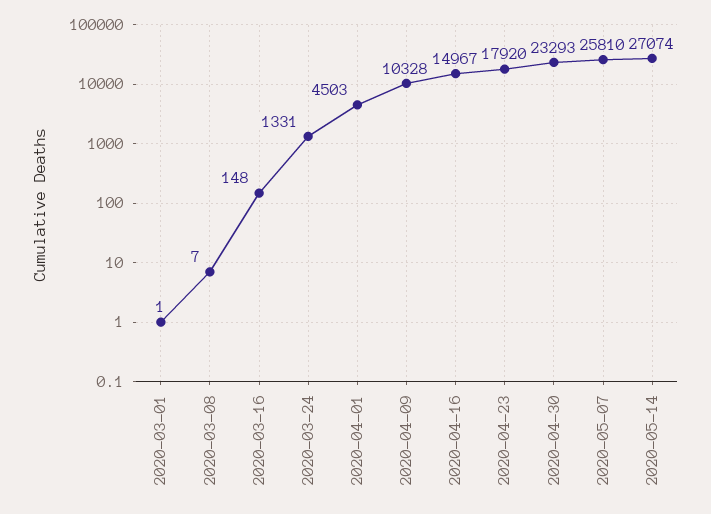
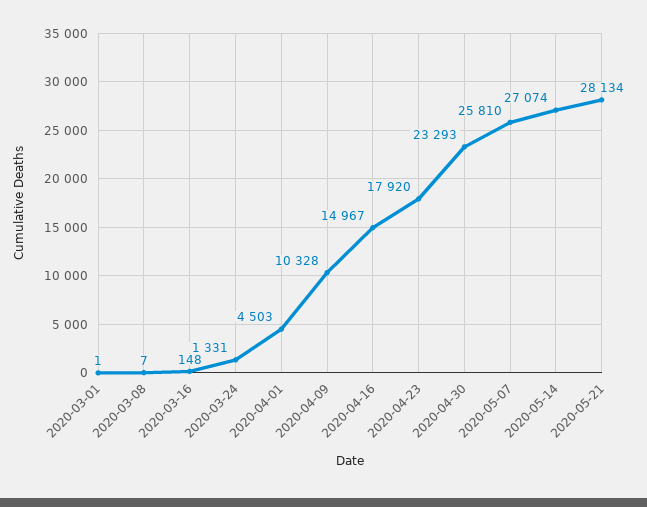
2020-05-21: none -> 28134

